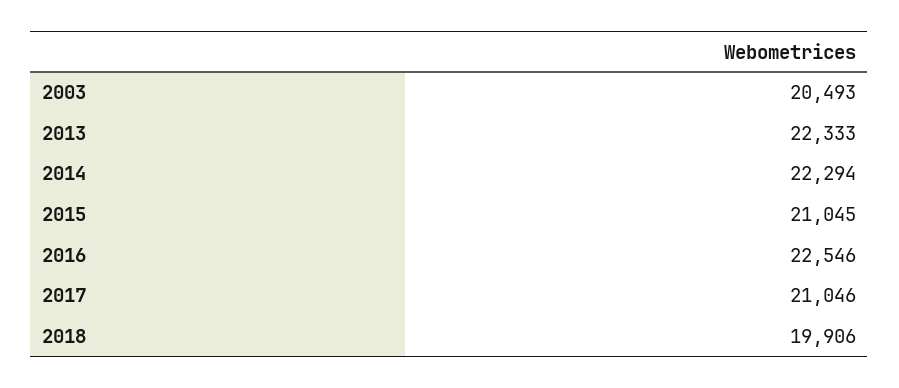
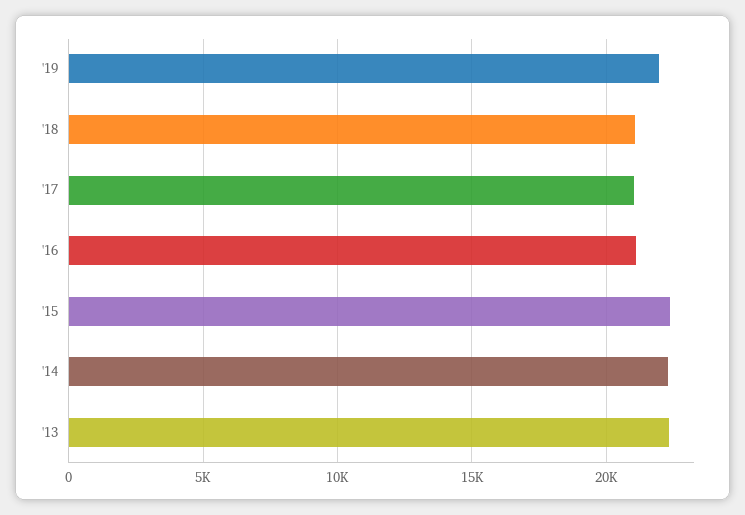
2003: 20493 -> none
2015: 21045 -> 22500
2016: 22546 -> 21000
2018: 19906 -> 21000
'19: none -> 22000

